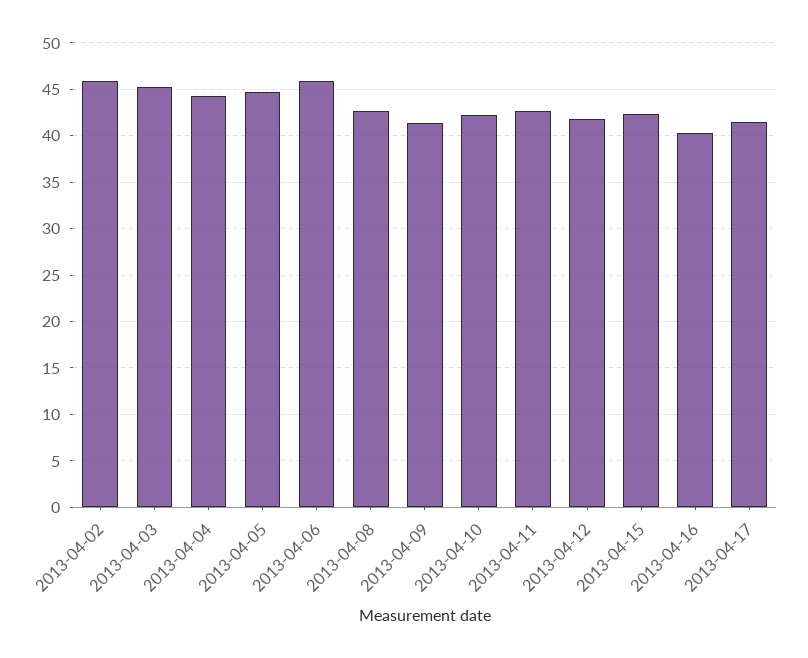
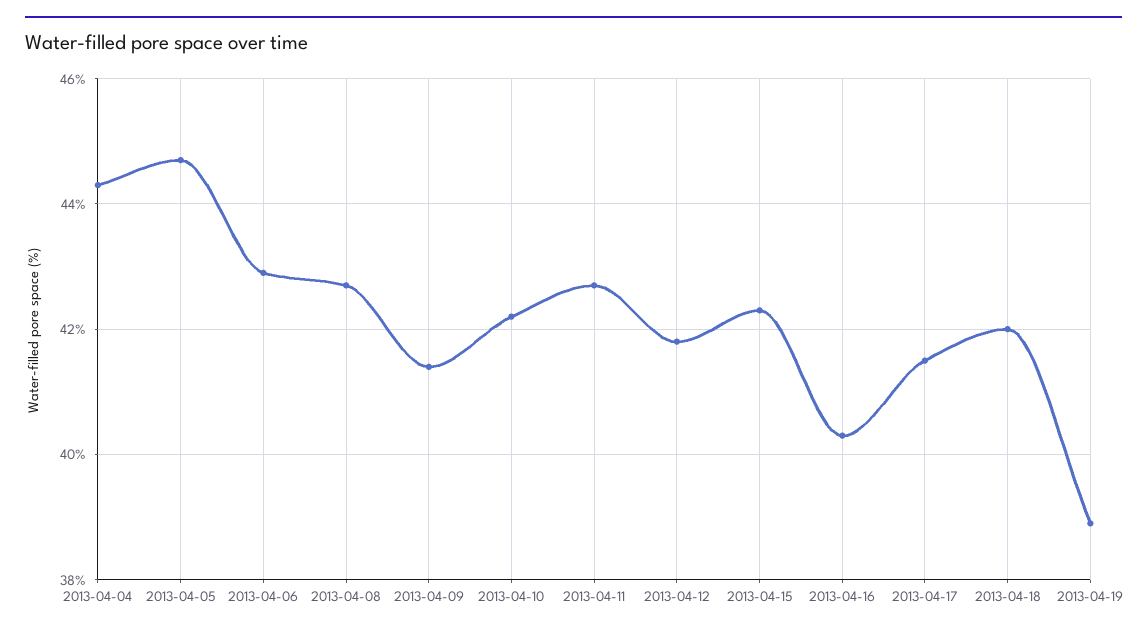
2013-04-02: 46 -> none
2013-04-03: 45 -> none
2013-04-06: 46 -> 43
2013-04-18: none -> 42
2013-04-19: none -> 39

